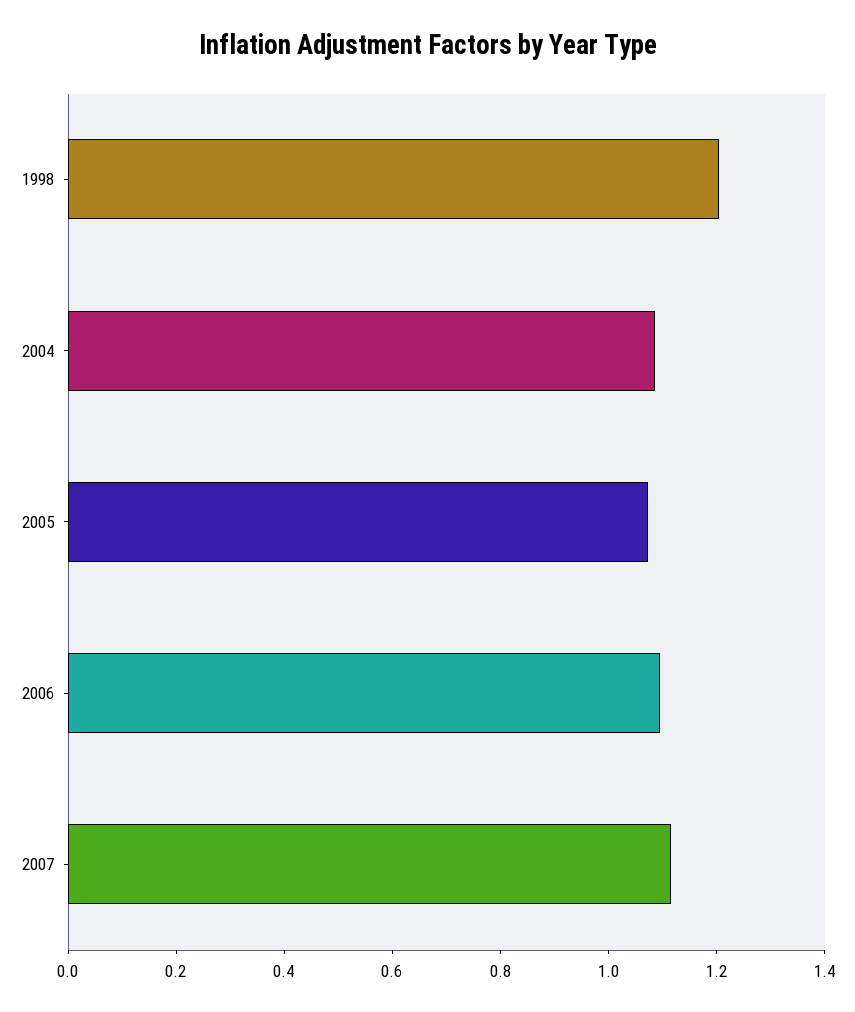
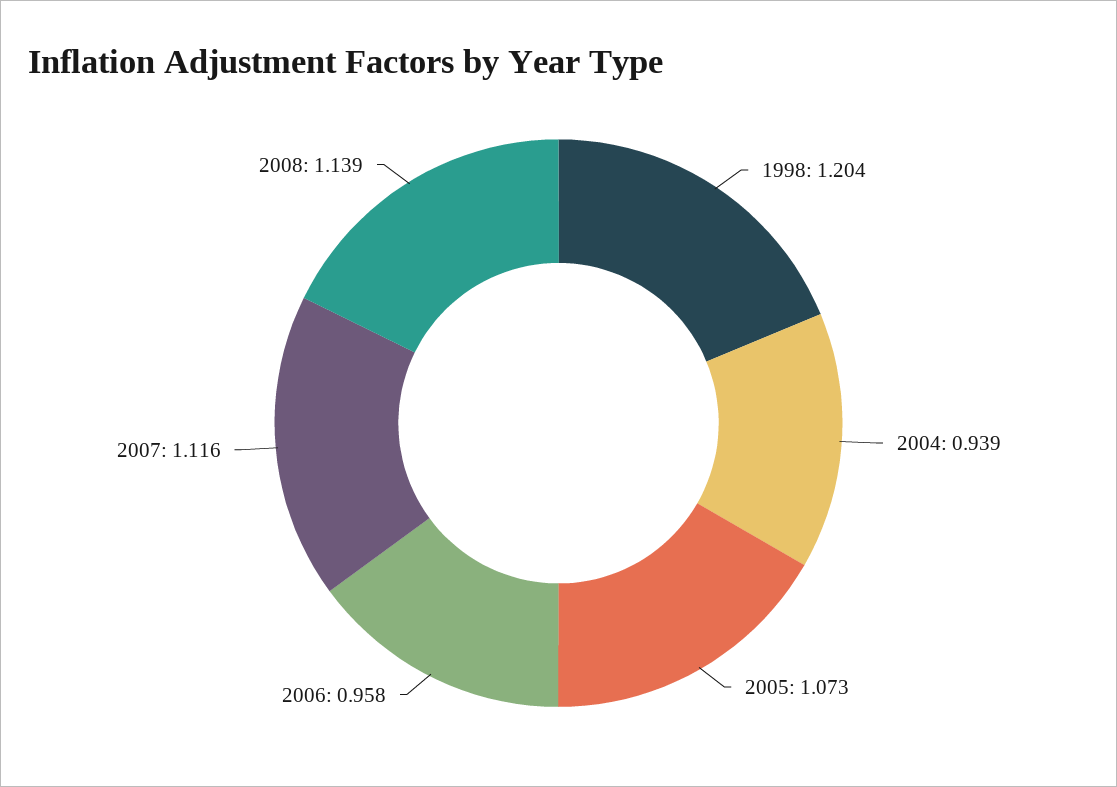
2004: 1.1 -> 0.939
2006: 1.1 -> 0.958
2008: none -> 1.139

